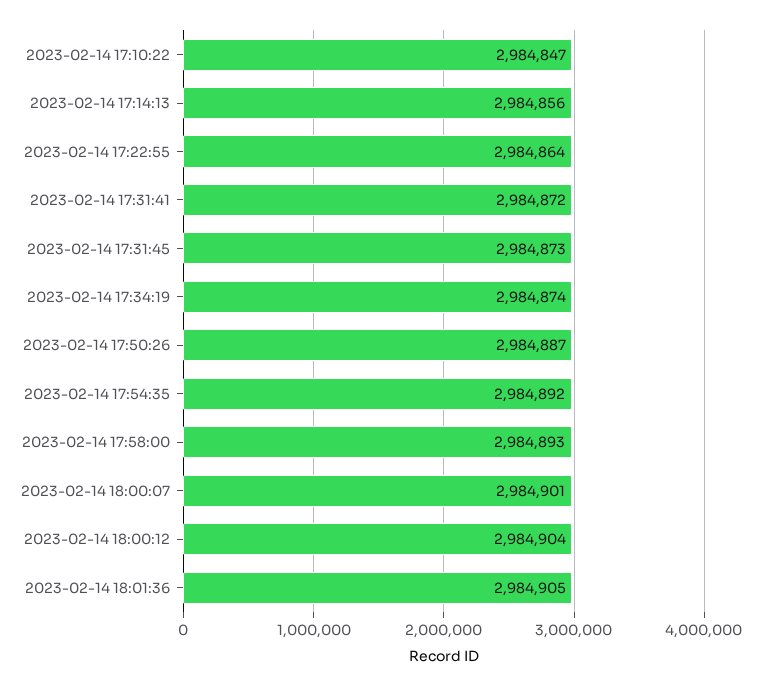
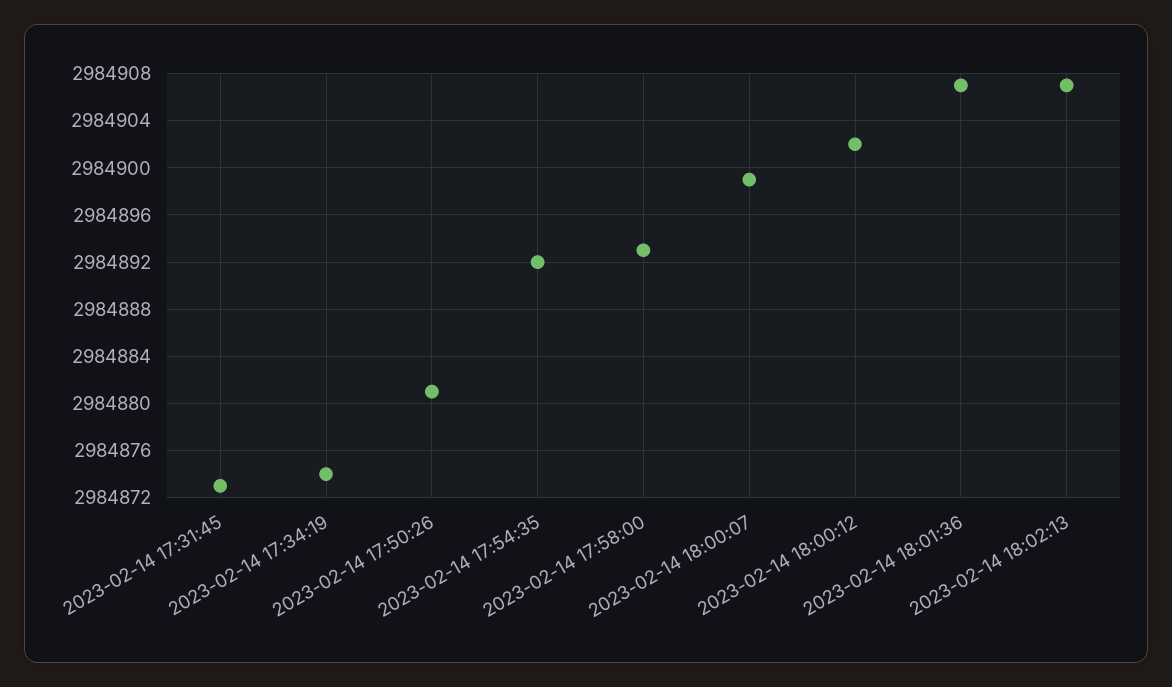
2023-02-14 17:10:22: 2984847 -> none
2023-02-14 17:14:13: 2984856 -> none
2023-02-14 17:22:55: 2984864 -> none
2023-02-14 17:31:41: 2984872 -> none
2023-02-14 17:50:26: 2984887 -> 2984881
2023-02-14 18:00:07: 2984901 -> 2984899
2023-02-14 18:00:12: 2984904 -> 2984902
2023-02-14 18:01:36: 2984905 -> 2984907
2023-02-14 18:02:13: none -> 2984907

